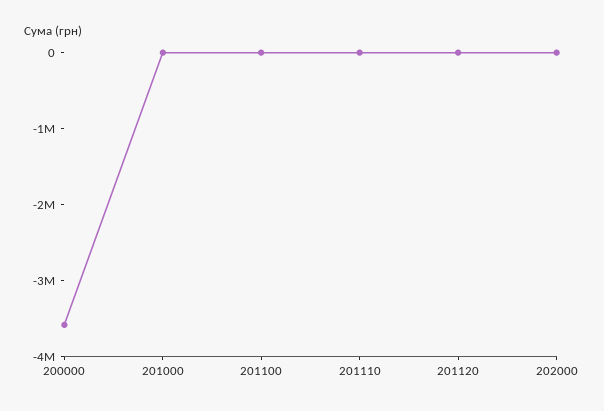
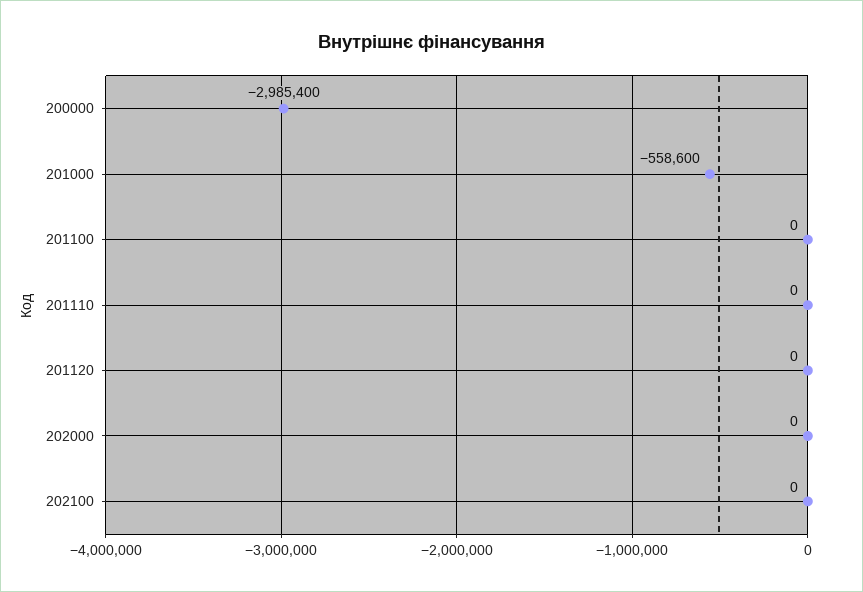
200000: -3600000 -> -2985400
201000: 0 -> -558600
202100: none -> 0

